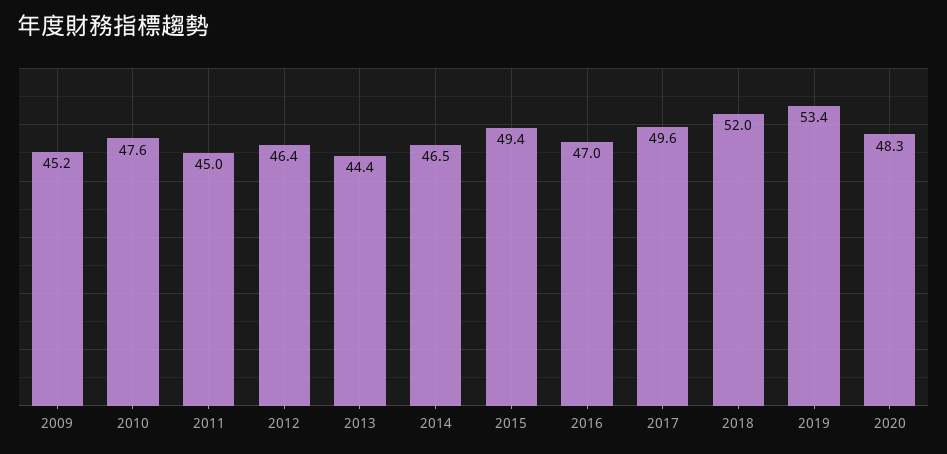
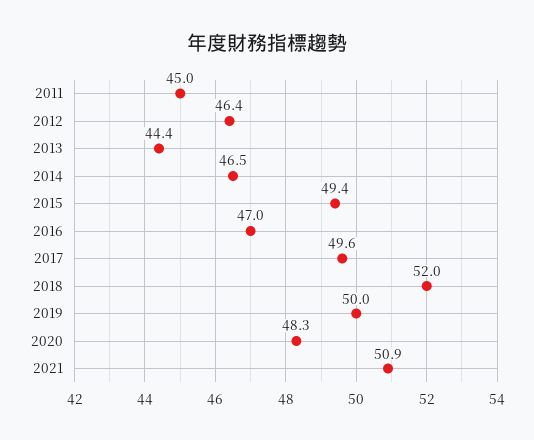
2009: 45.2 -> none
2010: 47.6 -> none
2019: 53.4 -> 50
2021: none -> 50.9

